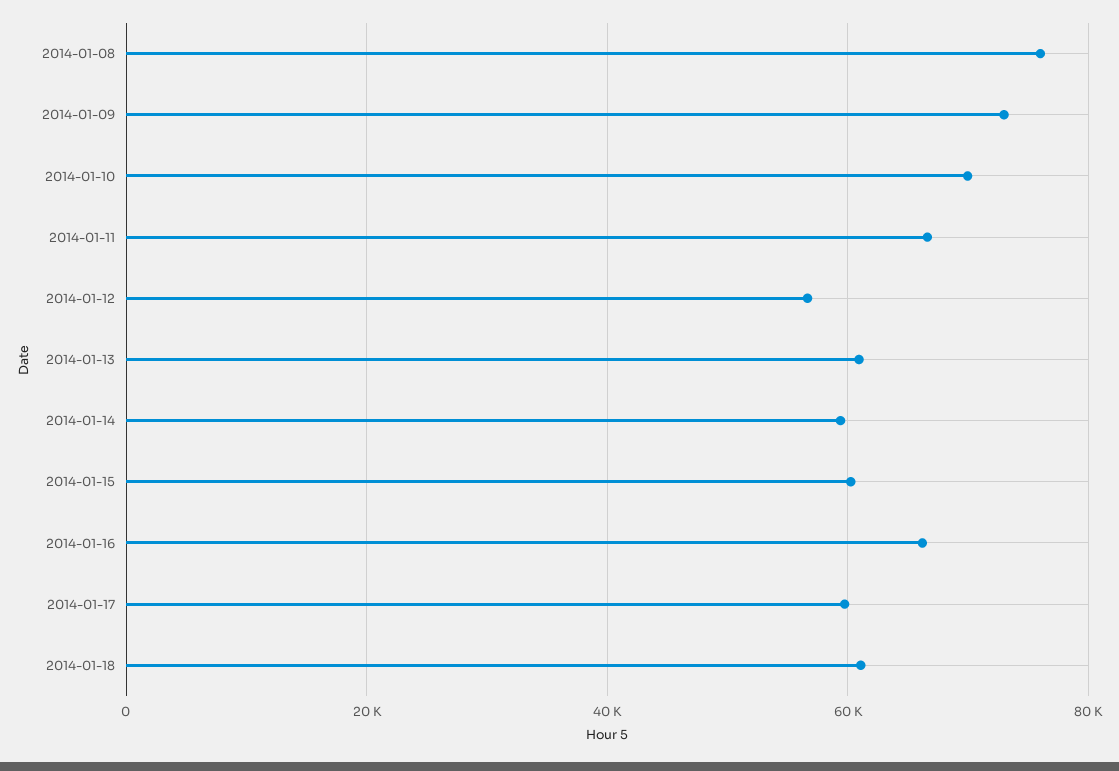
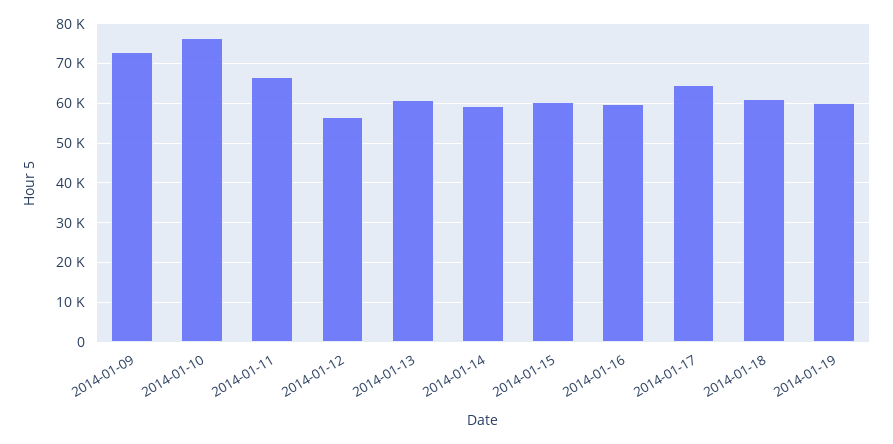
2014-01-08: 76000 -> none
2014-01-10: 70000 -> 76000
2014-01-16: 66000 -> 60000
2014-01-17: 60000 -> 64000
2014-01-19: none -> 60000

